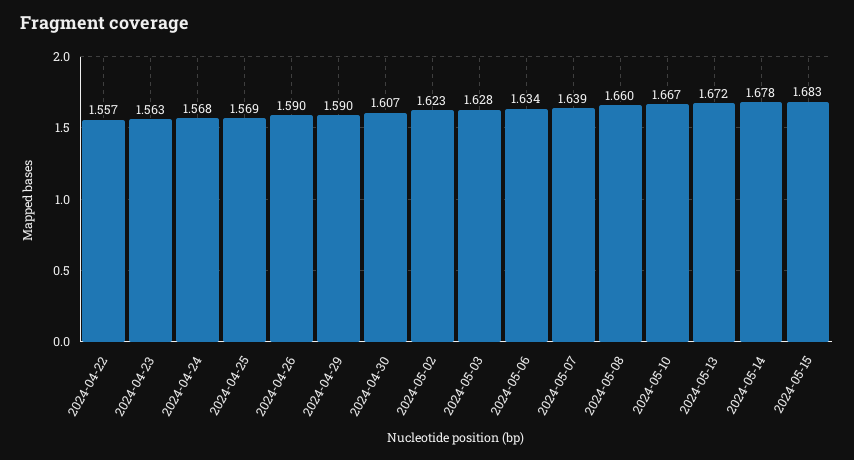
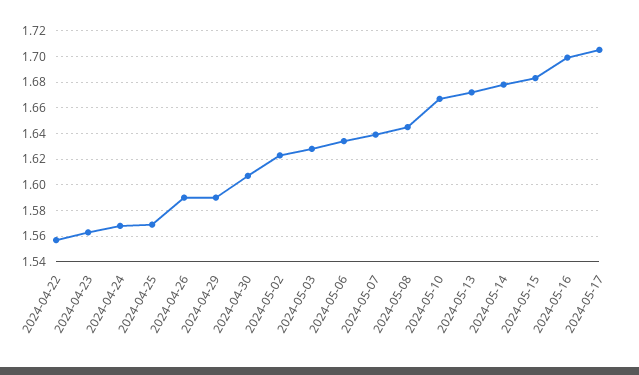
2024-05-08: 1.66 -> 1.645
2024-05-16: none -> 1.7
2024-05-17: none -> 1.705

